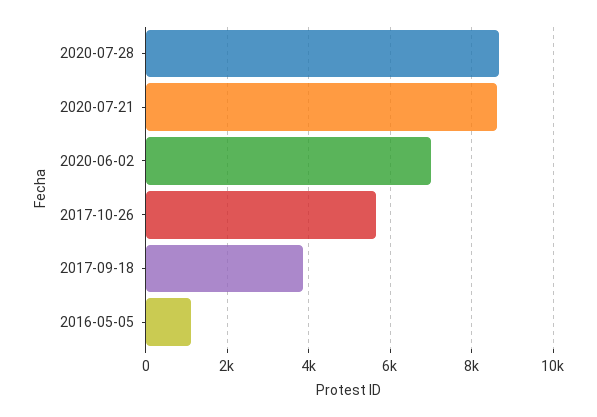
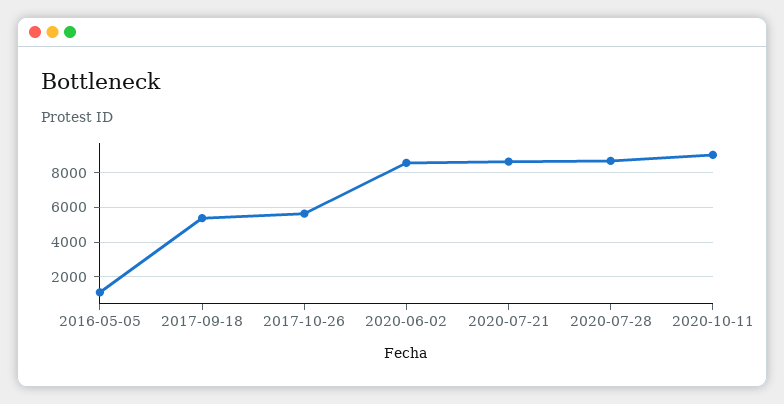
2020-06-02: 7000 -> 8500
2017-09-18: 3800 -> 5500
2020-10-11: none -> 9000

